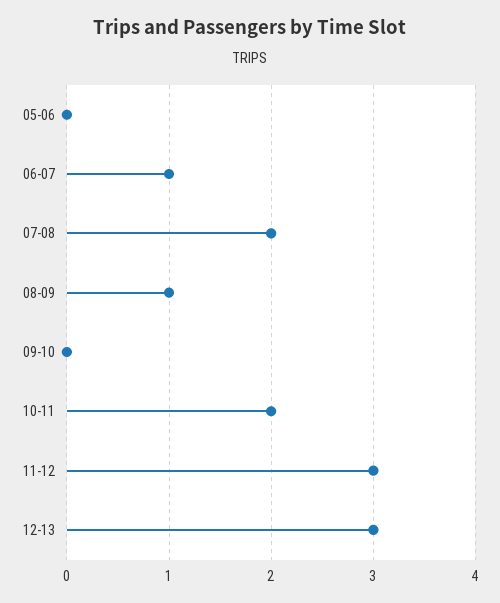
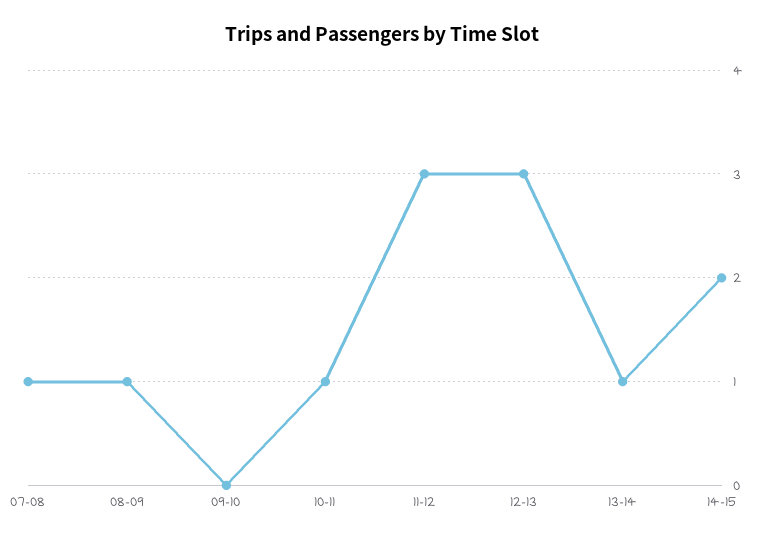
05-06: 0 -> none
06-07: 1 -> none
07-08: 2 -> 1
10-11: 2 -> 1
13-14: none -> 1
14-15: none -> 2

